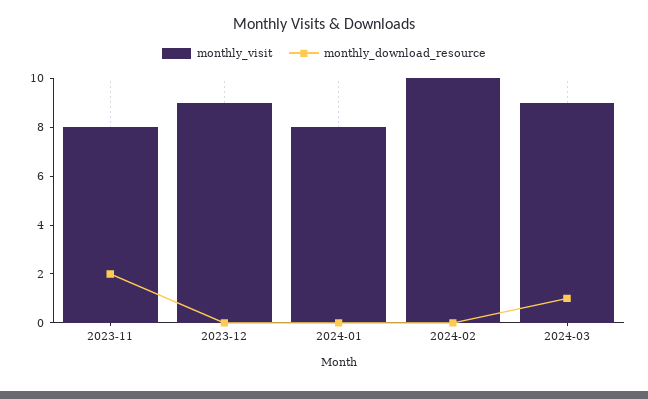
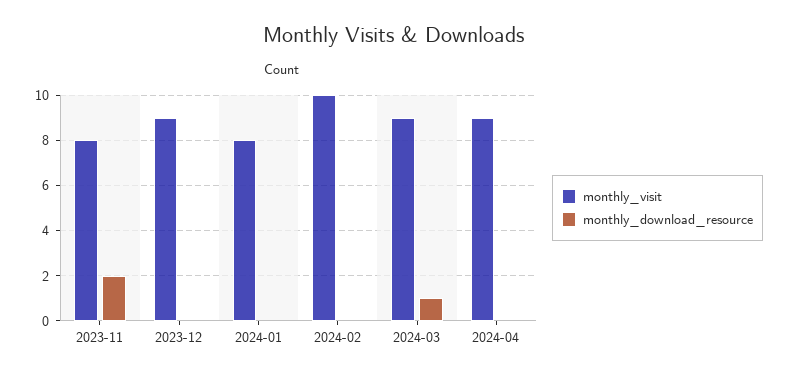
monthly_visit, 2024-04: none -> 9
monthly_download_resource, 2024-04: none -> 0

